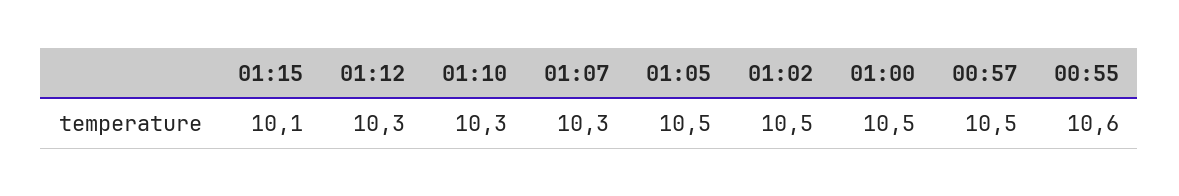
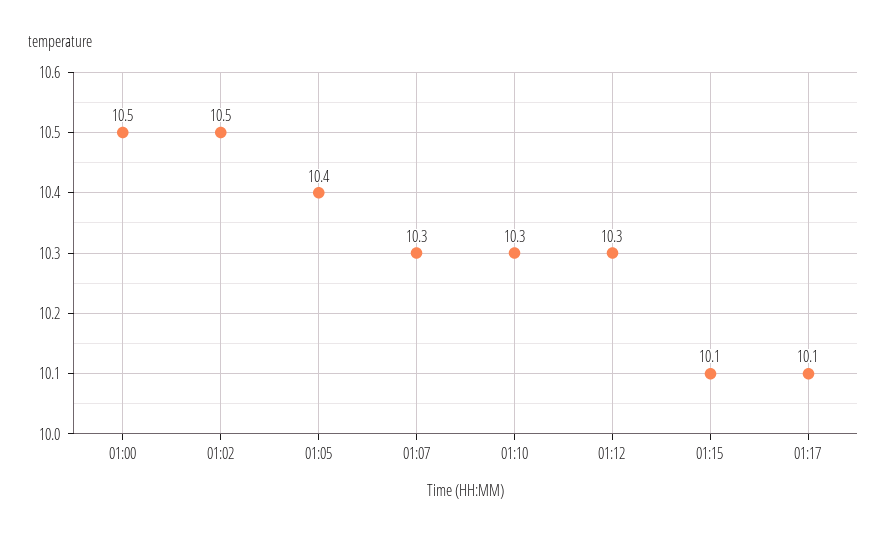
01:05: 10.5 -> 10.4
00:57: 10.5 -> none
00:55: 10.6 -> none
01:17: none -> 10.1

